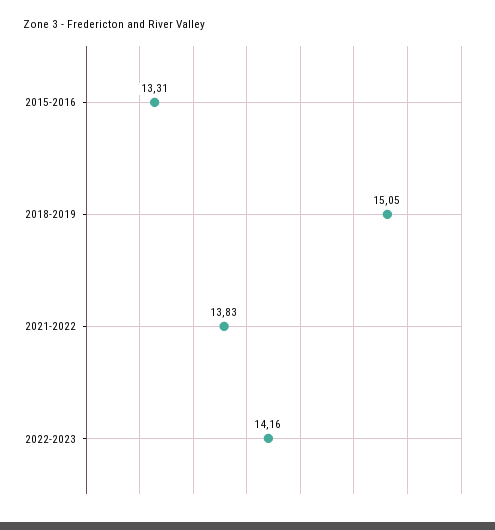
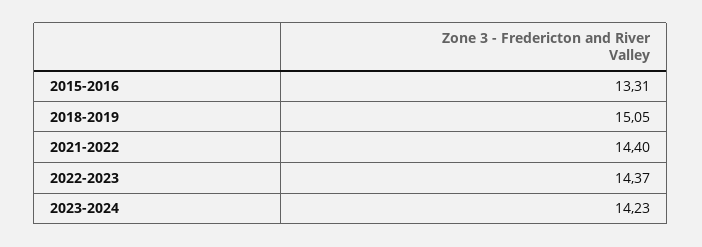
2021-2022: 13.83 -> 14.4
2022-2023: 14.16 -> 14.37
2023-2024: none -> 14.23

